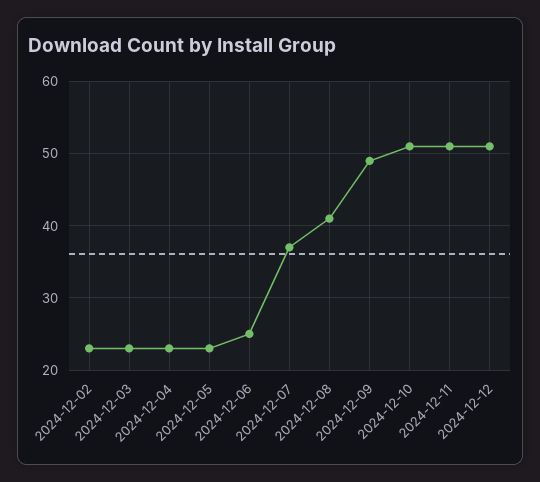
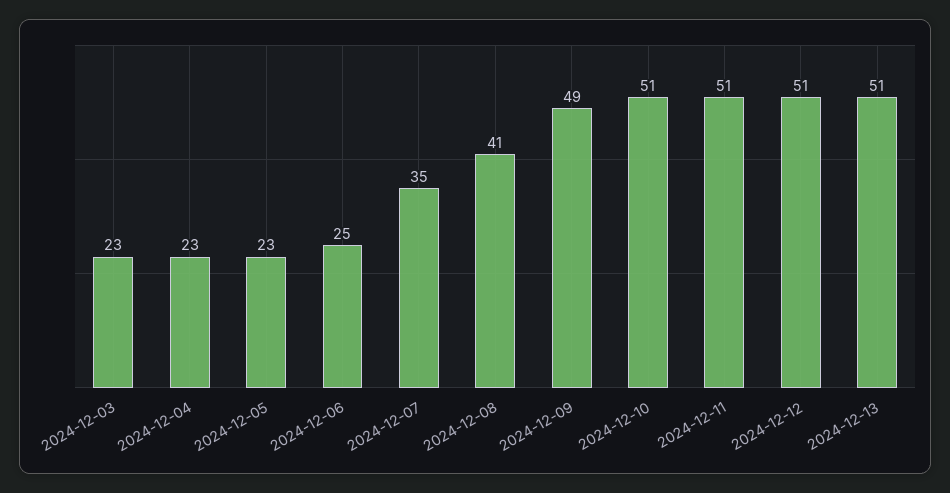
2024-12-02: 23 -> none
2024-12-07: 37 -> 35
2024-12-13: none -> 51

